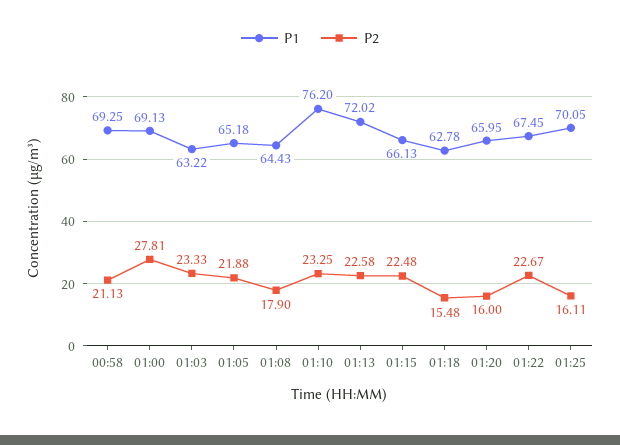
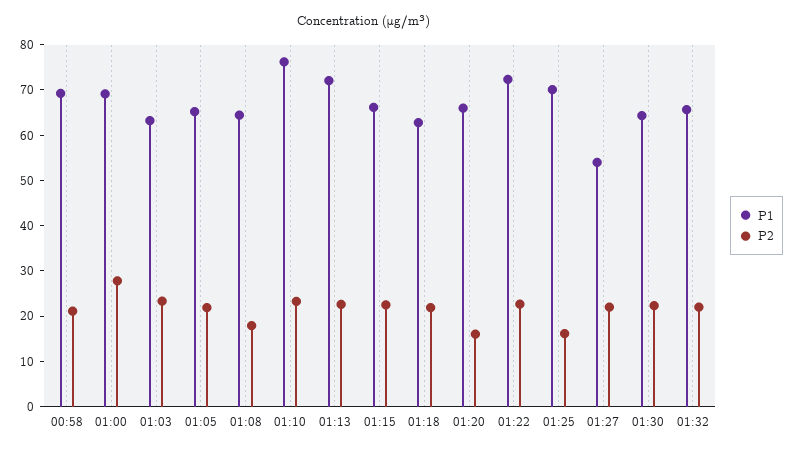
P2, 01:18: 15.48 -> 22
P1, 01:22: 67.45 -> 72
P1, 01:27: none -> 54
P2, 01:27: none -> 22
P1, 01:30: none -> 64
P2, 01:30: none -> 22
P1, 01:32: none -> 66
P2, 01:32: none -> 22

